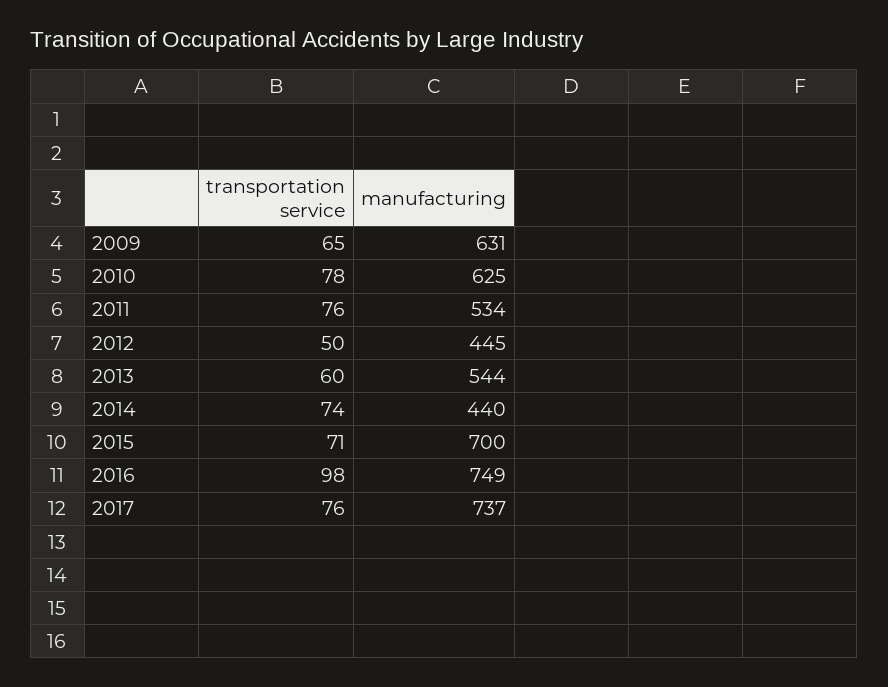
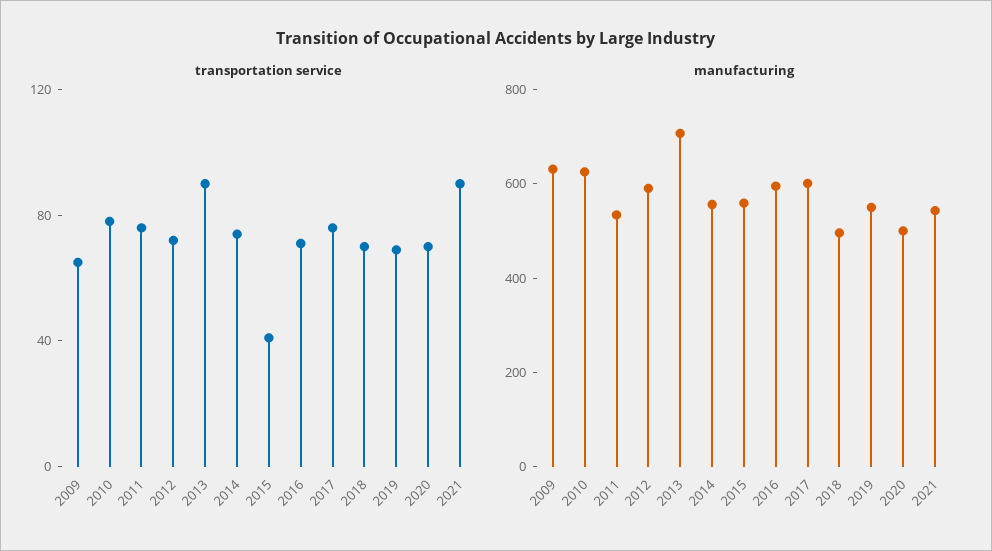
transportation service, 2012: 50 -> 70
manufacturing, 2012: 445 -> 600
transportation service, 2013: 60 -> 90
manufacturing, 2013: 544 -> 700
manufacturing, 2014: 440 -> 550
transportation service, 2015: 71 -> 40
manufacturing, 2015: 700 -> 550
transportation service, 2016: 98 -> 70
manufacturing, 2016: 749 -> 600
manufacturing, 2017: 737 -> 600
transportation service, 2018: none -> 70
transportation service, 2019: none -> 70
transportation service, 2020: none -> 70
transportation service, 2021: none -> 90
manufacturing, 2018: none -> 500
manufacturing, 2019: none -> 550
manufacturing, 2020: none -> 500
manufacturing, 2021: none -> 550

